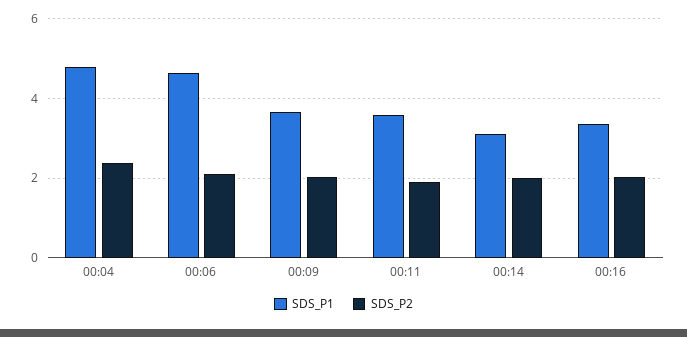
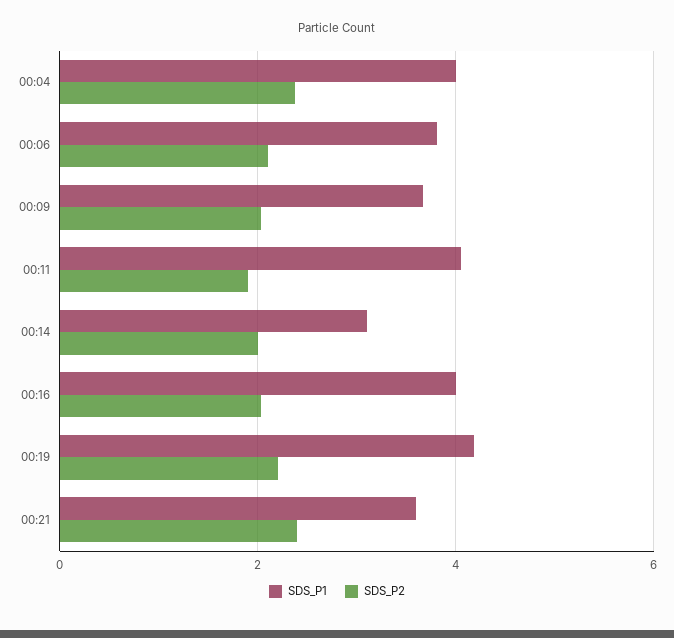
SDS_P1, 00:04: 4.8 -> 4
SDS_P1, 00:06: 4.6 -> 3.8
SDS_P1, 00:11: 3.6 -> 4
SDS_P1, 00:16: 3.4 -> 4
SDS_P1, 00:19: none -> 4.2
SDS_P2, 00:19: none -> 2.2
SDS_P1, 00:21: none -> 3.6
SDS_P2, 00:21: none -> 2.4

